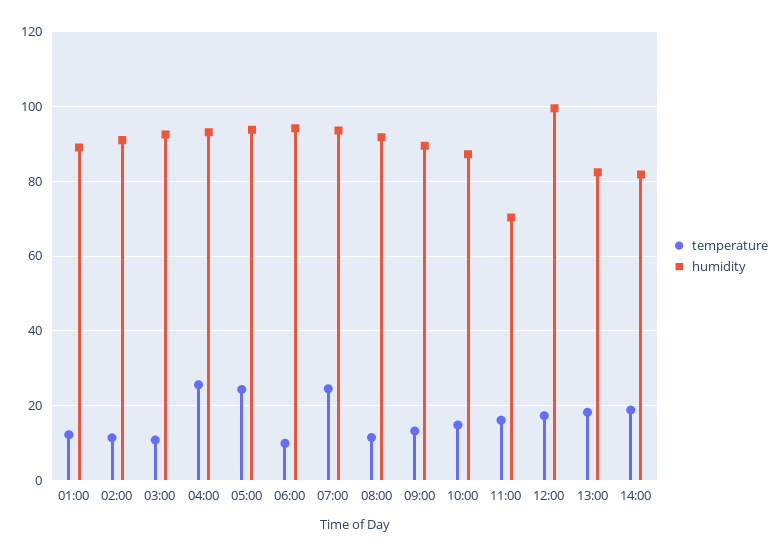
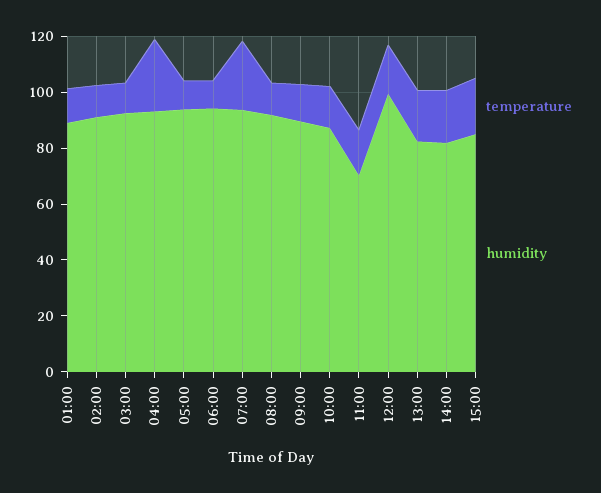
temperature, 05:00: 24 -> 10
temperature, 15:00: none -> 20
humidity, 15:00: none -> 85

